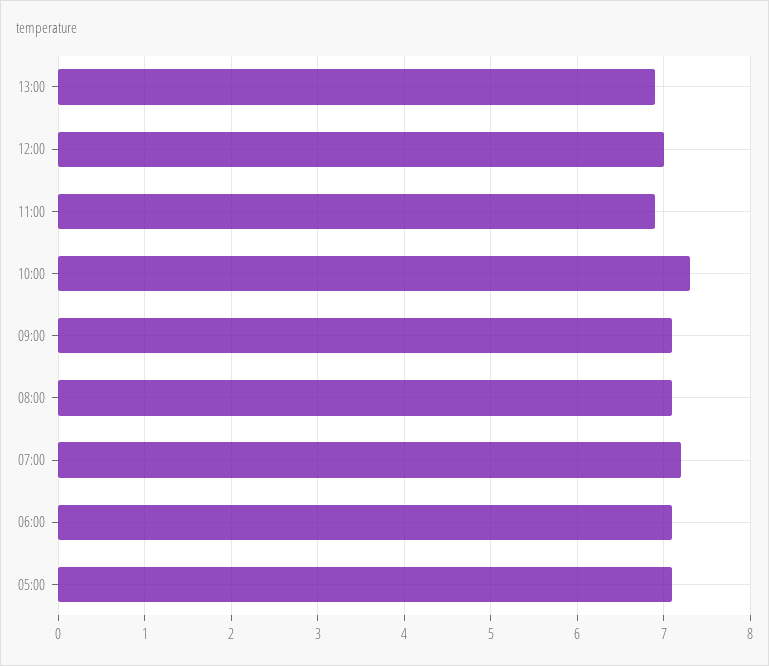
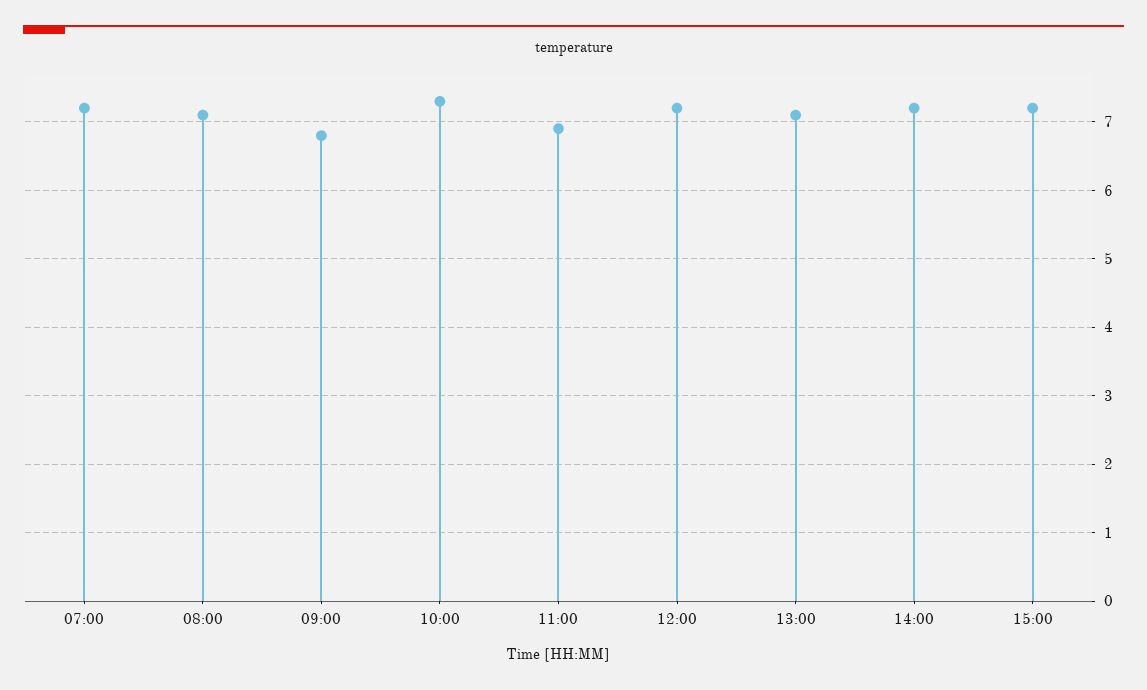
13:00: 6.9 -> 7.1
12:00: 7 -> 7.2
09:00: 7.1 -> 6.8
06:00: 7.1 -> none
05:00: 7.1 -> none
14:00: none -> 7.2
15:00: none -> 7.2

